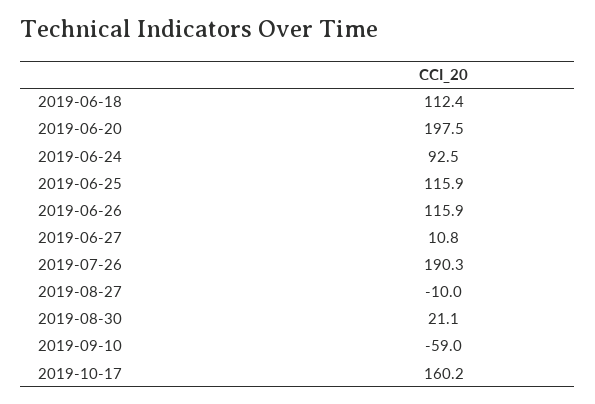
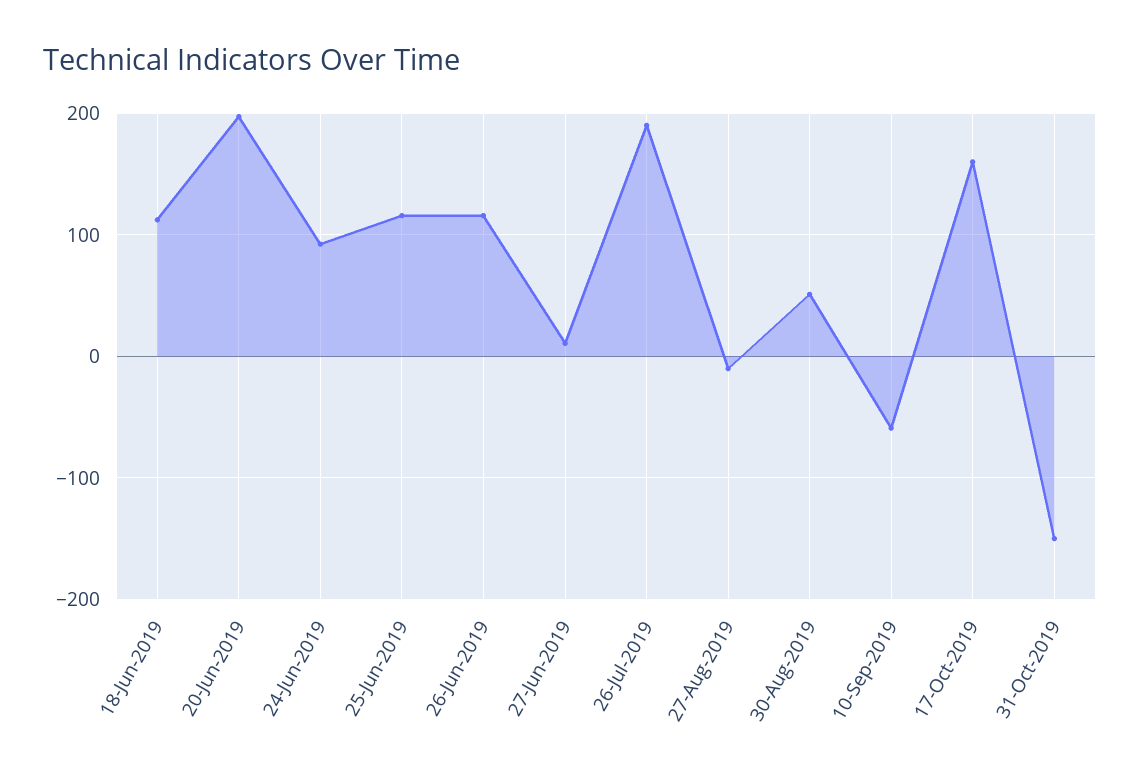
2019-08-30: 21.1 -> 50
31-Oct-2019: none -> -150

